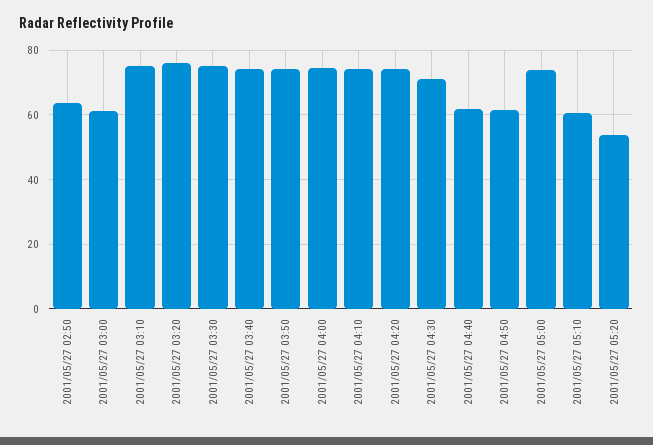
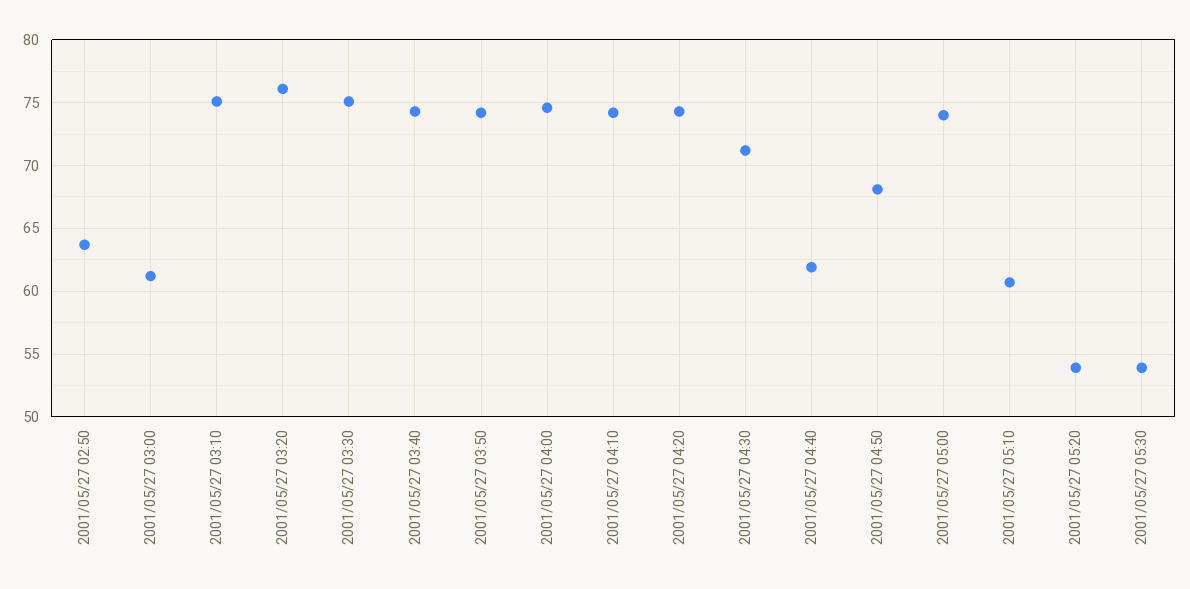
2001/05/27 04:50: 62 -> 68
2001/05/27 05:30: none -> 54

